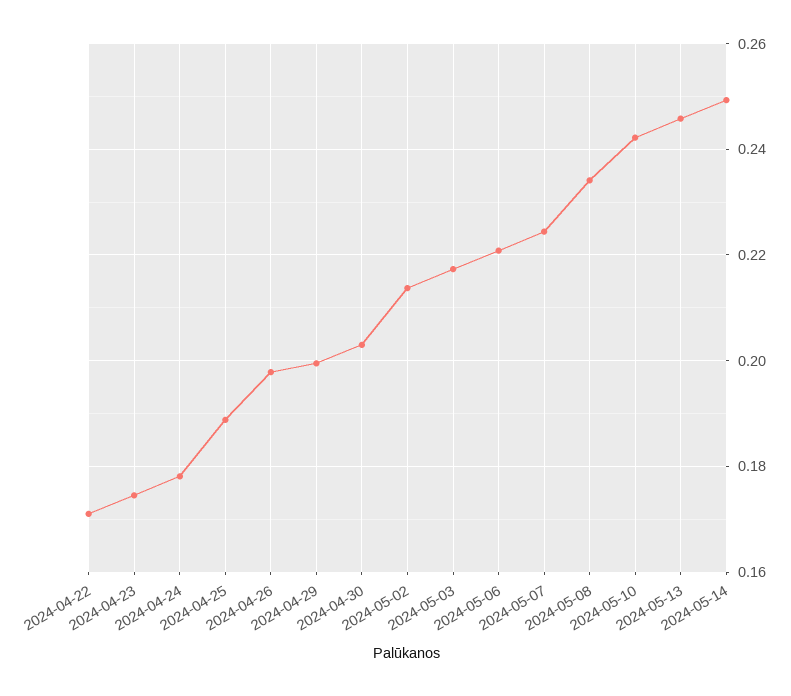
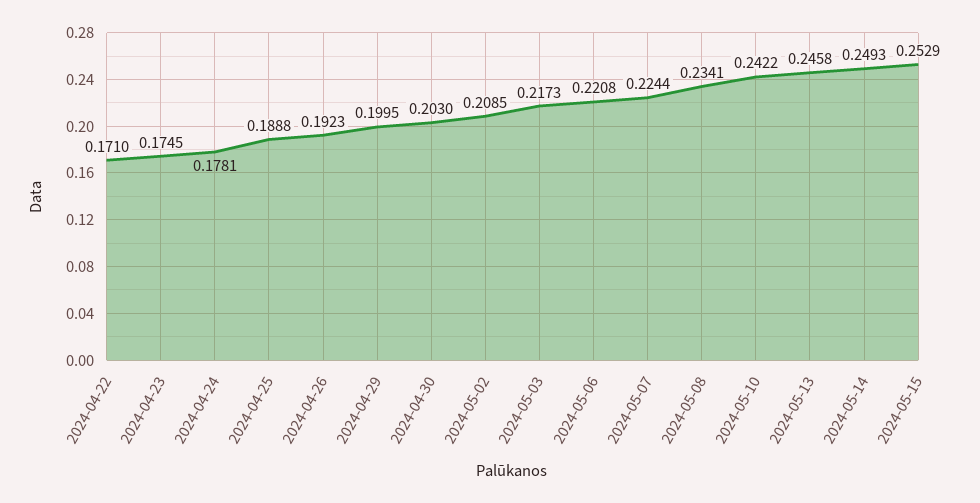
2024-04-26: 0.198 -> 0.1923
2024-05-02: 0.214 -> 0.2085
2024-05-15: none -> 0.2529

